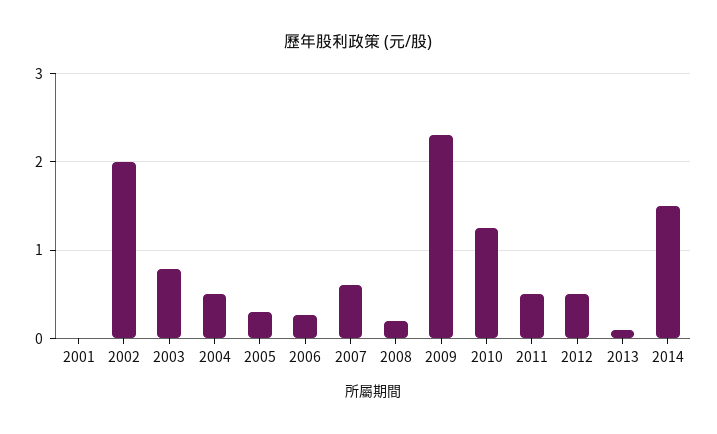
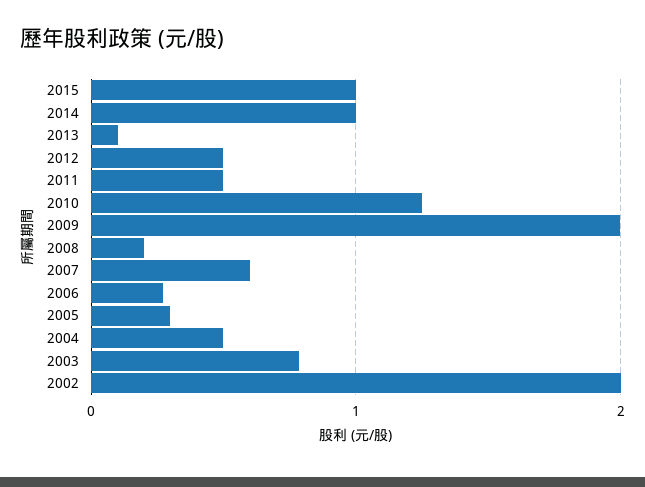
2001: 0 -> none
2009: 2.3 -> 2
2014: 1.5 -> 1
2015: none -> 1

